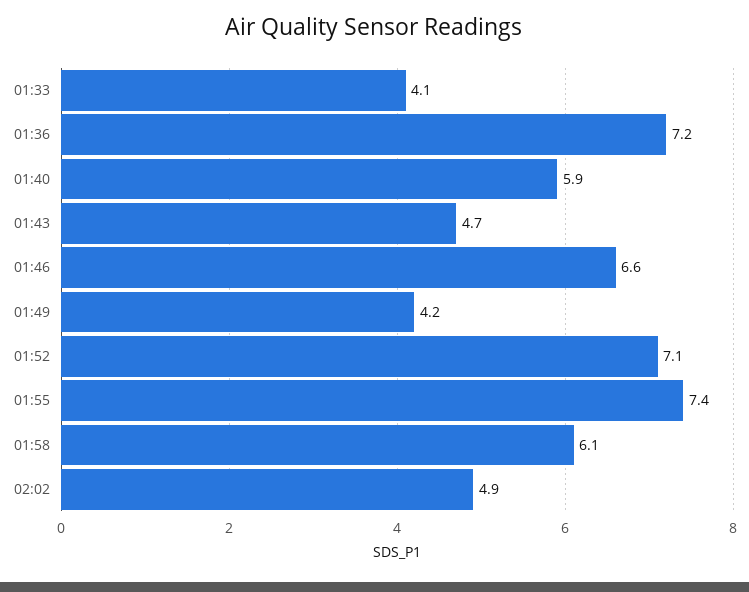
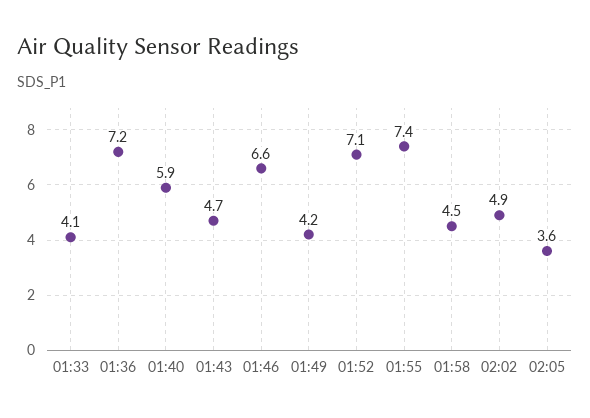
01:58: 6.1 -> 4.5
02:05: none -> 3.6

